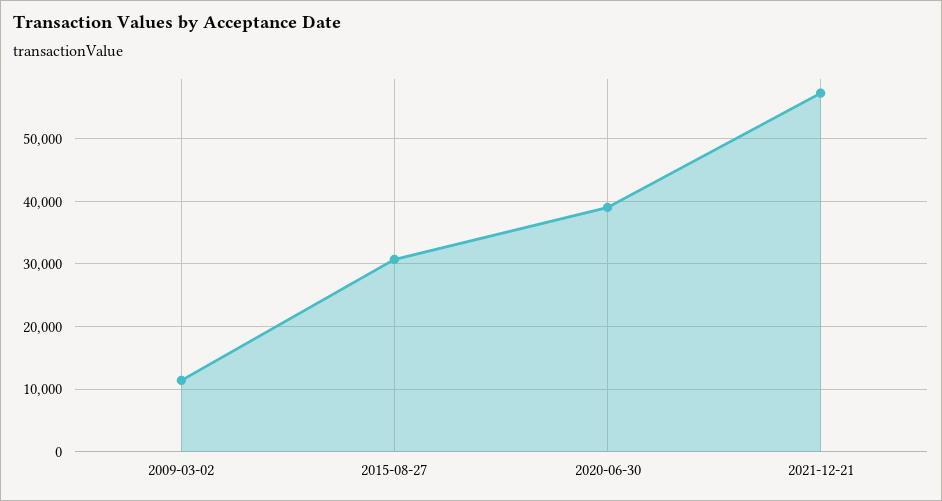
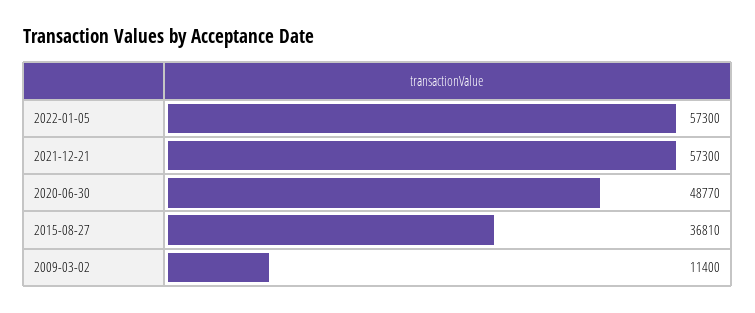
2015-08-27: 31000 -> 36810
2020-06-30: 39000 -> 48770
2022-01-05: none -> 57300

